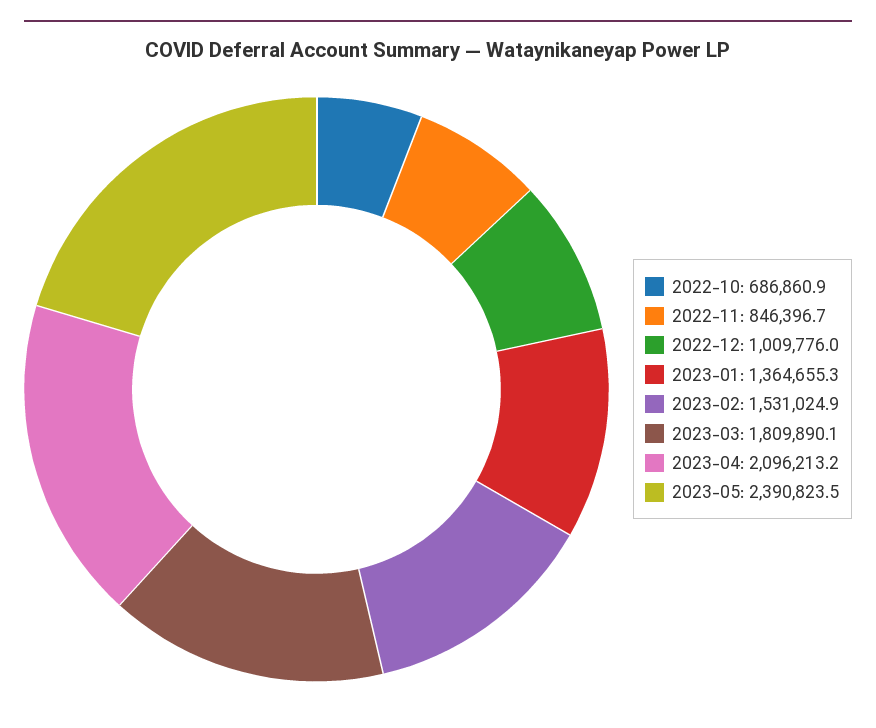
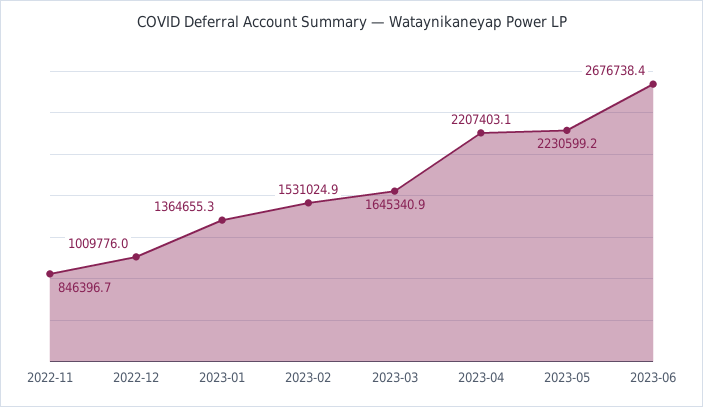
2022-10: 686860.9 -> none
2023-03: 1809890.1 -> 1645340.9
2023-04: 2096213.2 -> 2207403.1
2023-05: 2390823.5 -> 2230599.2
2023-06: none -> 2676738.4

